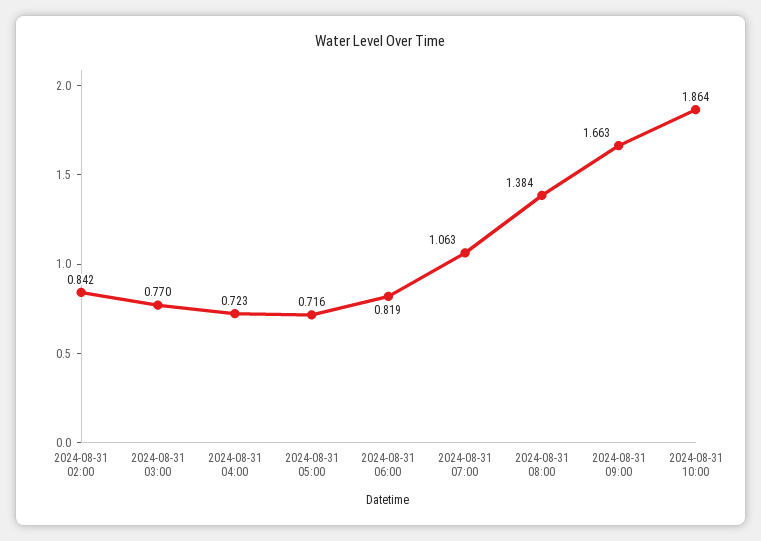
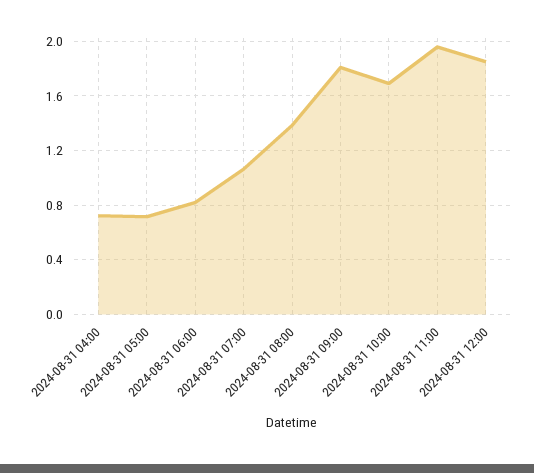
2024-08-31 02:00: 0.842 -> none
2024-08-31 03:00: 0.77 -> none
2024-08-31 09:00: 1.663 -> 1.8
2024-08-31 10:00: 1.864 -> 1.7
2024-08-31 11:00: none -> 1.95
2024-08-31 12:00: none -> 1.85

